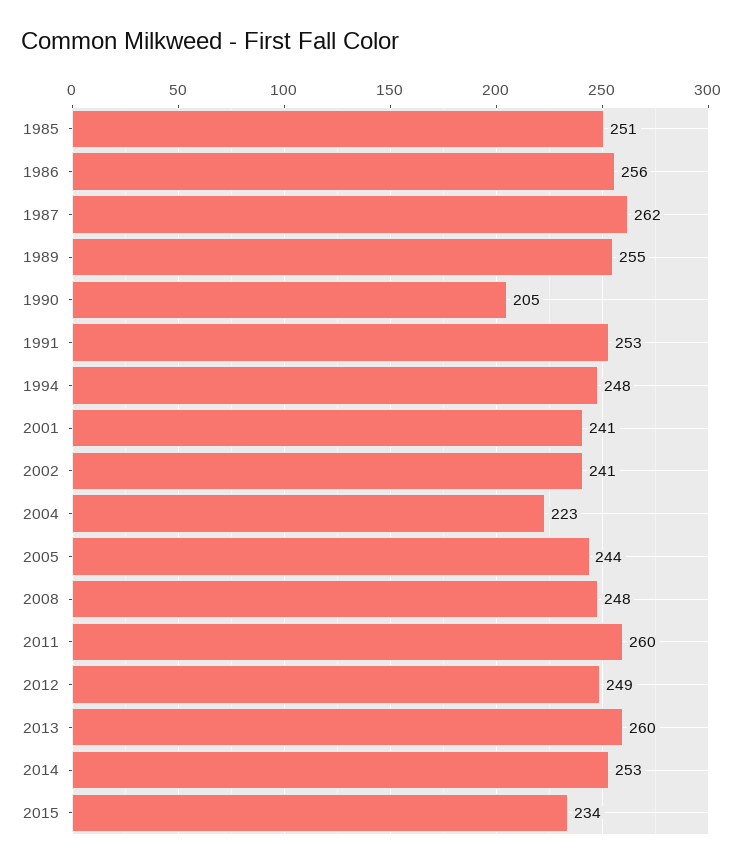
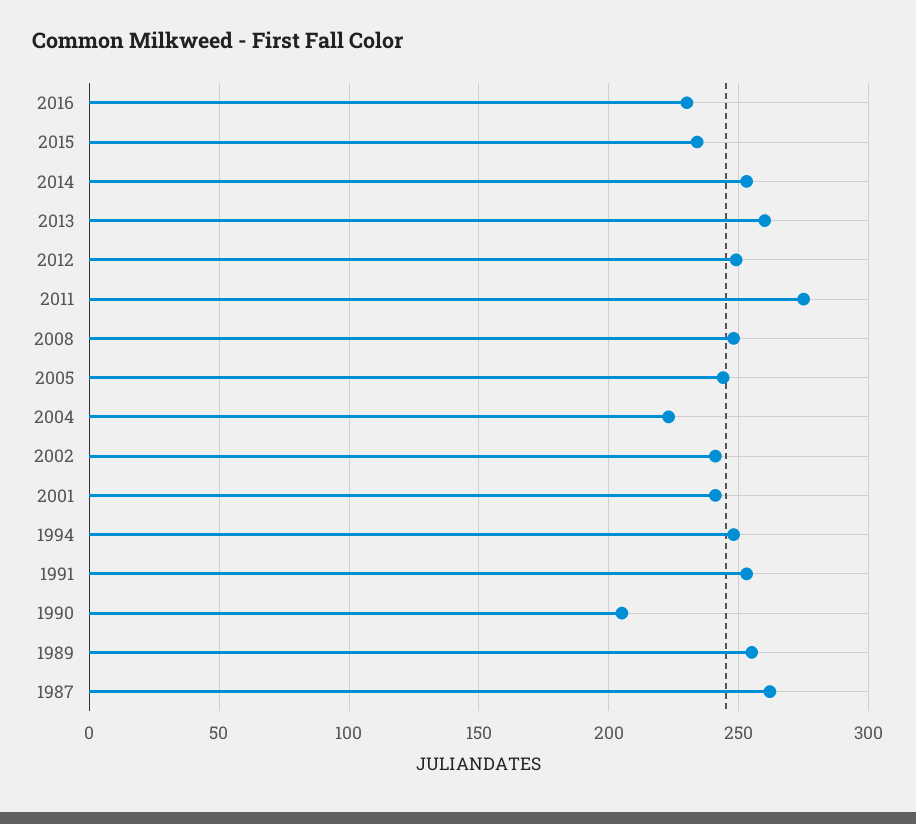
1985: 251 -> none
1986: 256 -> none
2011: 260 -> 275
2016: none -> 230

